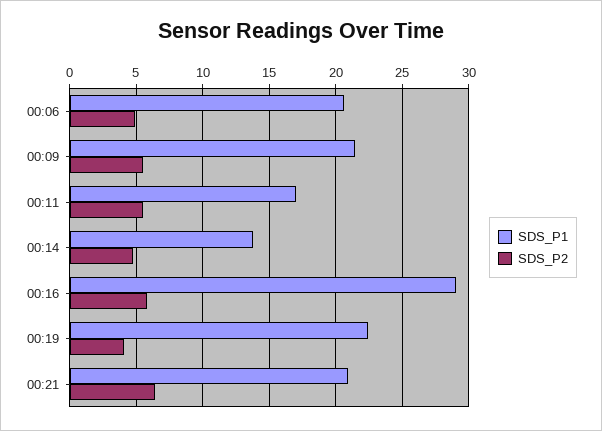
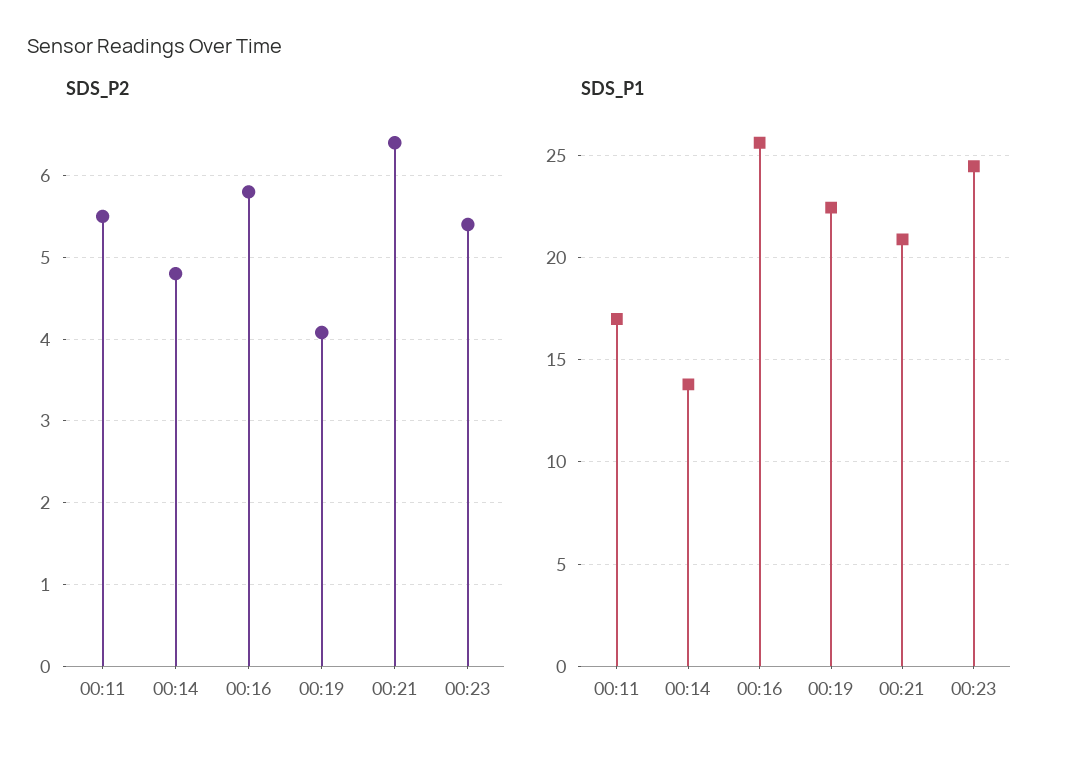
SDS_P1, 00:06: 20.5 -> none
SDS_P2, 00:06: 5 -> none
SDS_P1, 00:09: 21.5 -> none
SDS_P2, 00:09: 5.5 -> none
SDS_P1, 00:16: 29 -> 25.5
SDS_P2, 00:23: none -> 5.4
SDS_P1, 00:23: none -> 24.5

